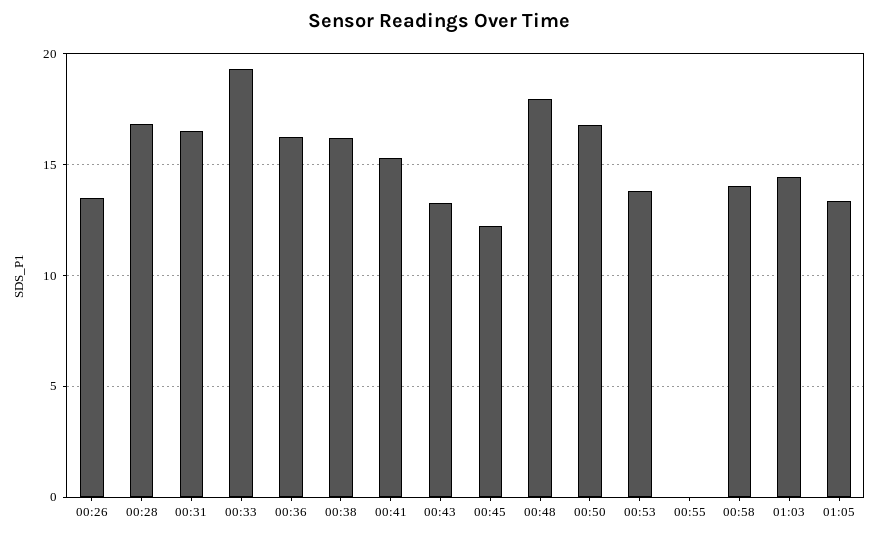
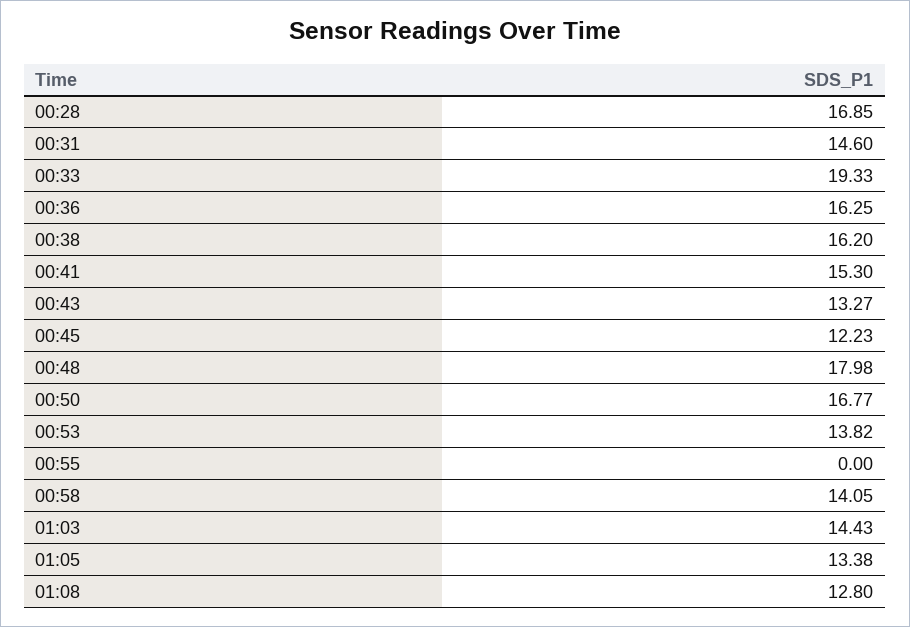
00:26: 13.5 -> none
00:31: 16.5 -> 14.6
01:08: none -> 12.8

